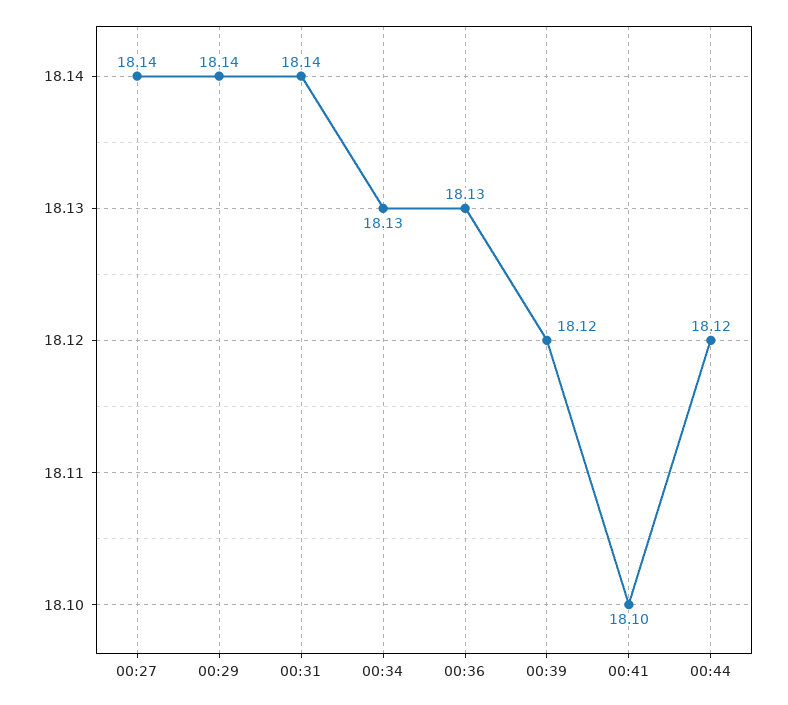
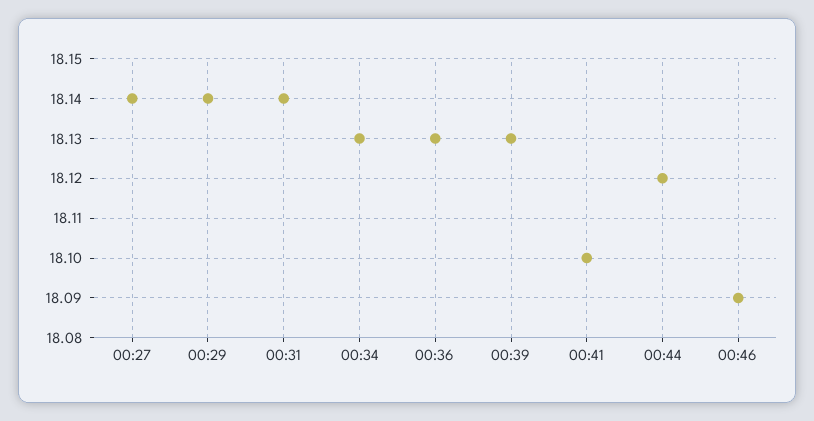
00:39: 18.12 -> 18.13
00:46: none -> 18.09

